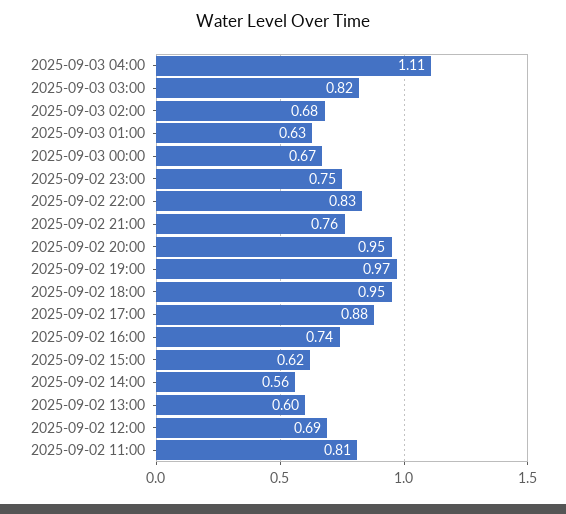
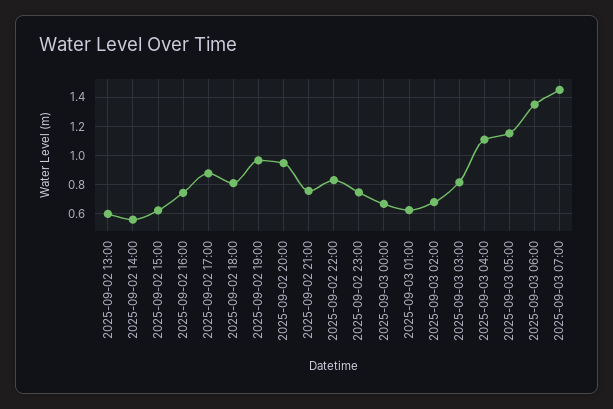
2025-09-02 18:00: 0.95 -> 0.8
2025-09-02 12:00: 0.69 -> none
2025-09-02 11:00: 0.81 -> none
2025-09-03 05:00: none -> 1.15
2025-09-03 06:00: none -> 1.35
2025-09-03 07:00: none -> 1.45

